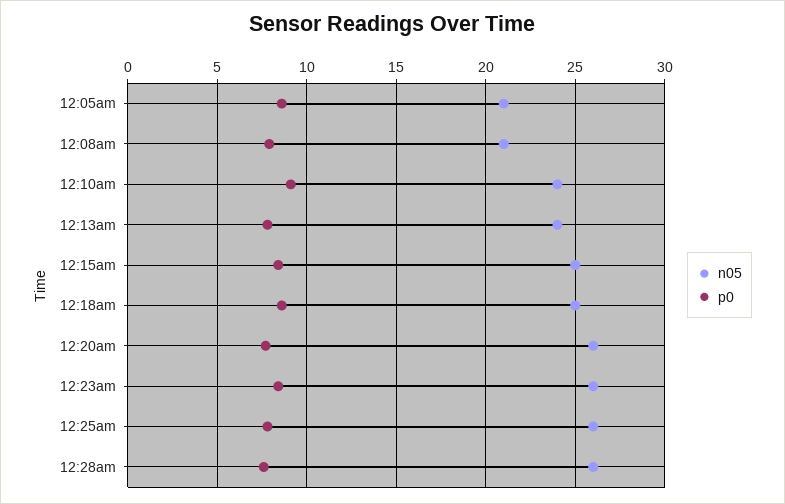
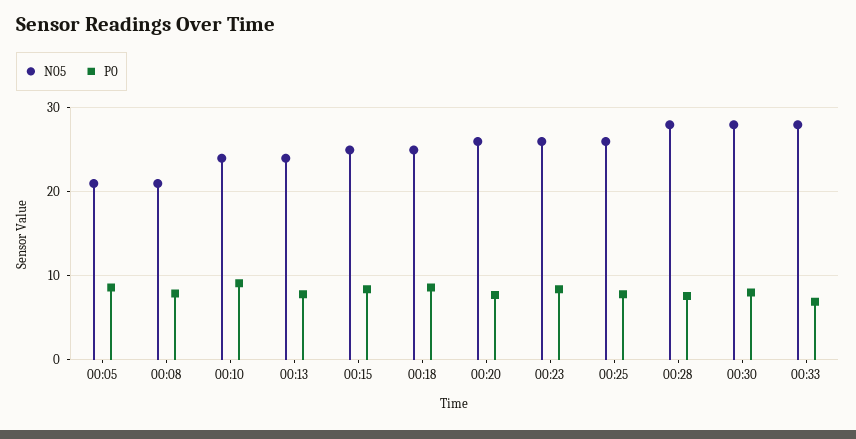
n05, 12:28am: 26 -> 28
n05, 00:30: none -> 28
p0, 00:30: none -> 8
n05, 00:33: none -> 28
p0, 00:33: none -> 7

